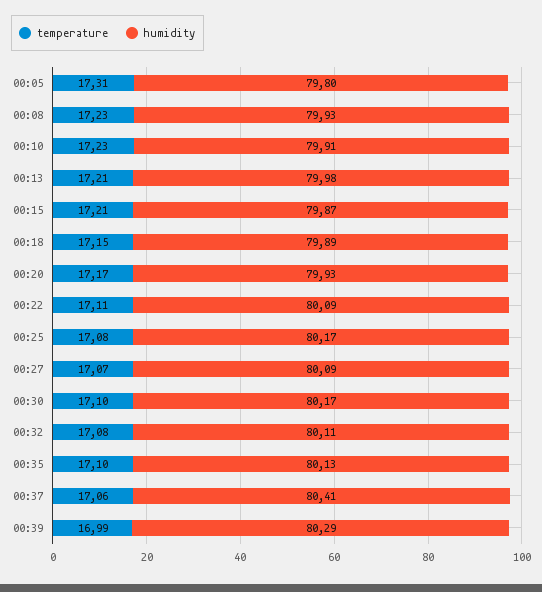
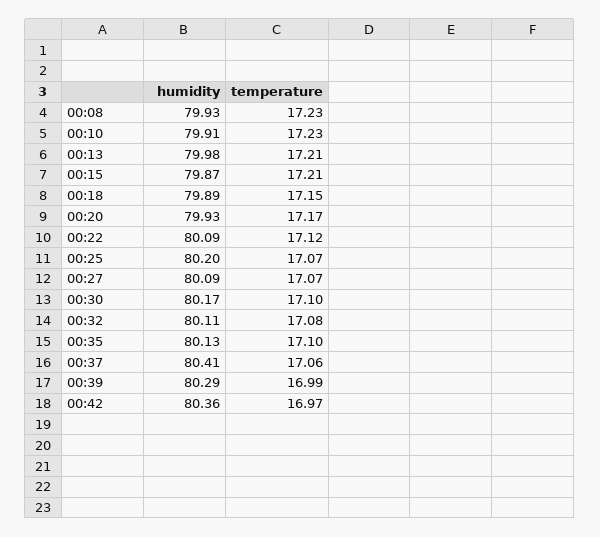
temperature, 00:05: 17.31 -> none
humidity, 00:05: 79.8 -> none
temperature, 00:22: 17.11 -> 17.12
temperature, 00:25: 17.08 -> 17.07
humidity, 00:25: 80.17 -> 80.2
humidity, 00:42: none -> 80.36
temperature, 00:42: none -> 16.97

